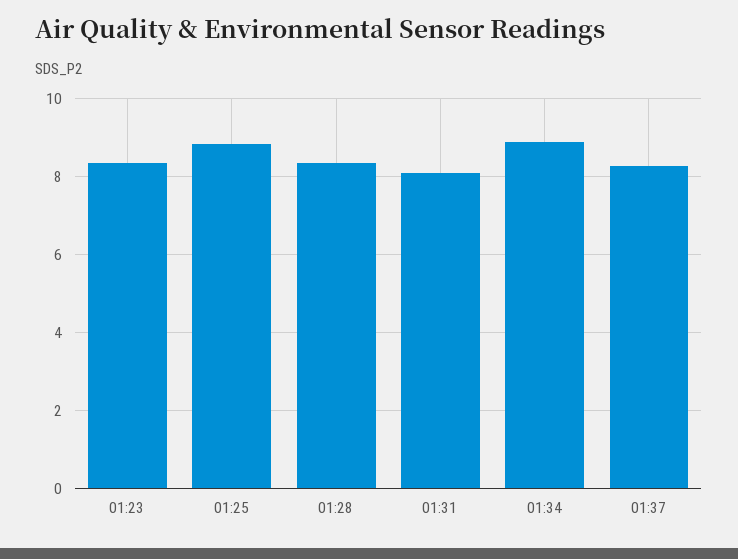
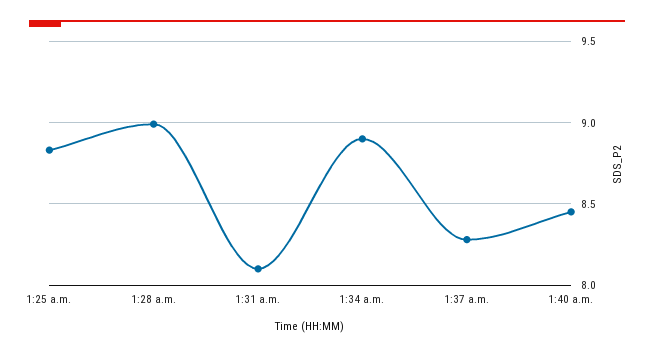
01:23: 8.4 -> none
01:28: 8.4 -> 9
1:40 a.m.: none -> 8.45

